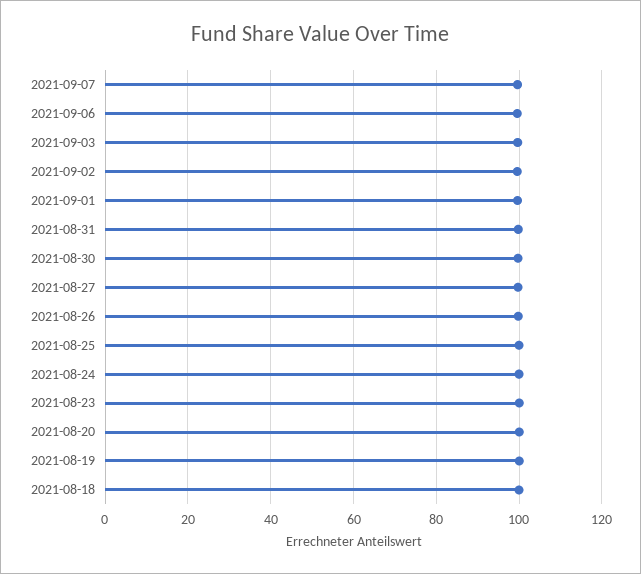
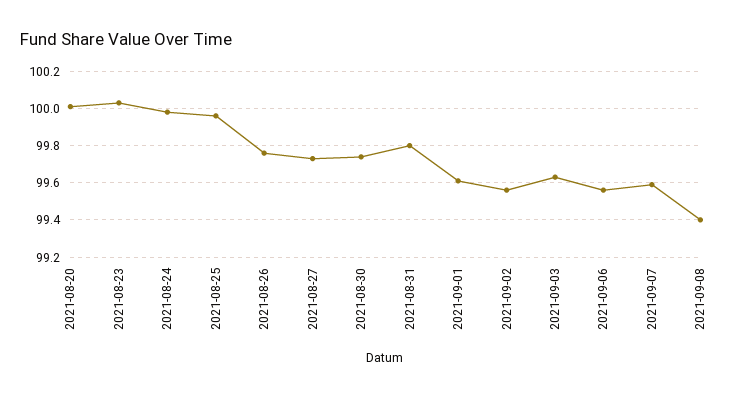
2021-08-19: 100 -> none
2021-08-18: 100 -> none
2021-09-08: none -> 99.4

